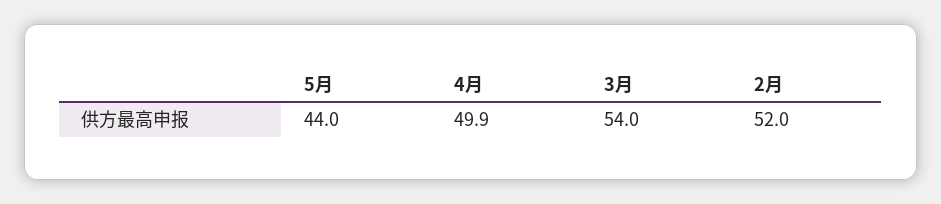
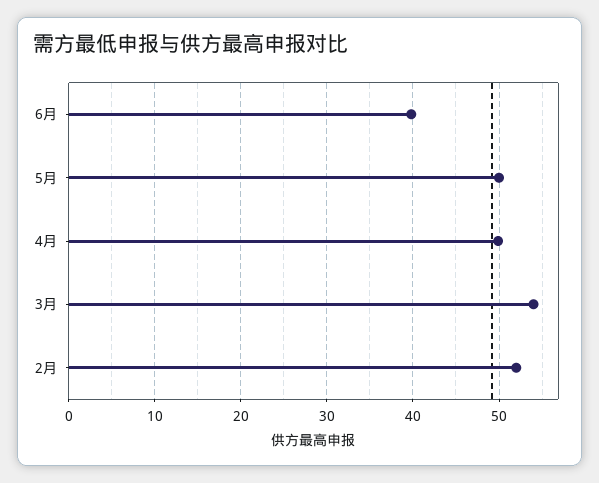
5月: 44 -> 50
6月: none -> 40

